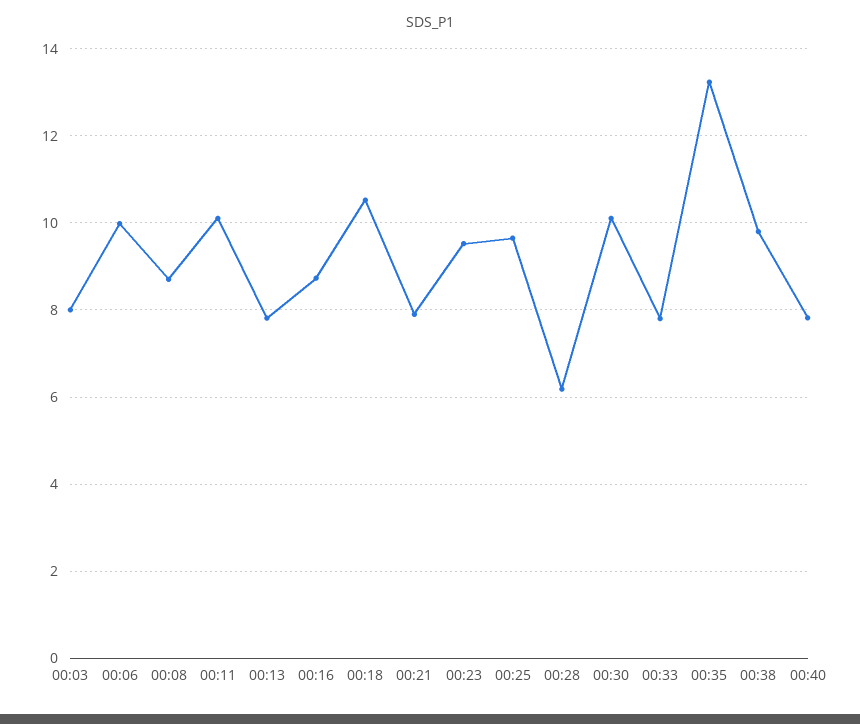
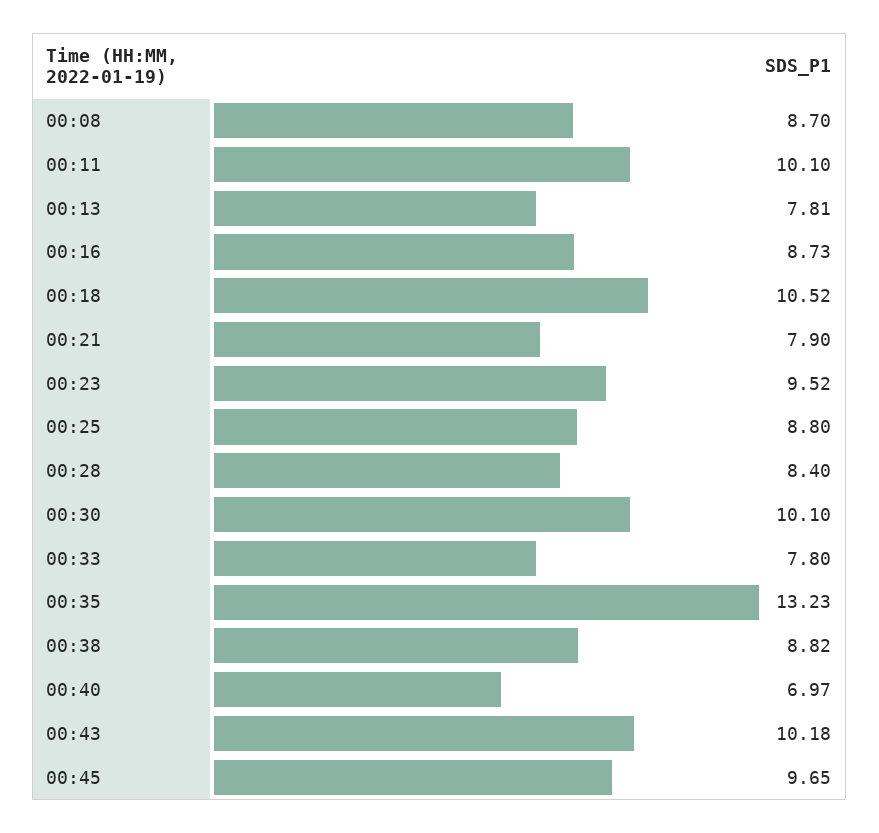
00:03: 8 -> none
00:06: 10 -> none
00:25: 9.6 -> 8.8
00:28: 6.2 -> 8.4
00:38: 9.8 -> 8.82
00:40: 7.8 -> 6.97
00:43: none -> 10.18
00:45: none -> 9.65

